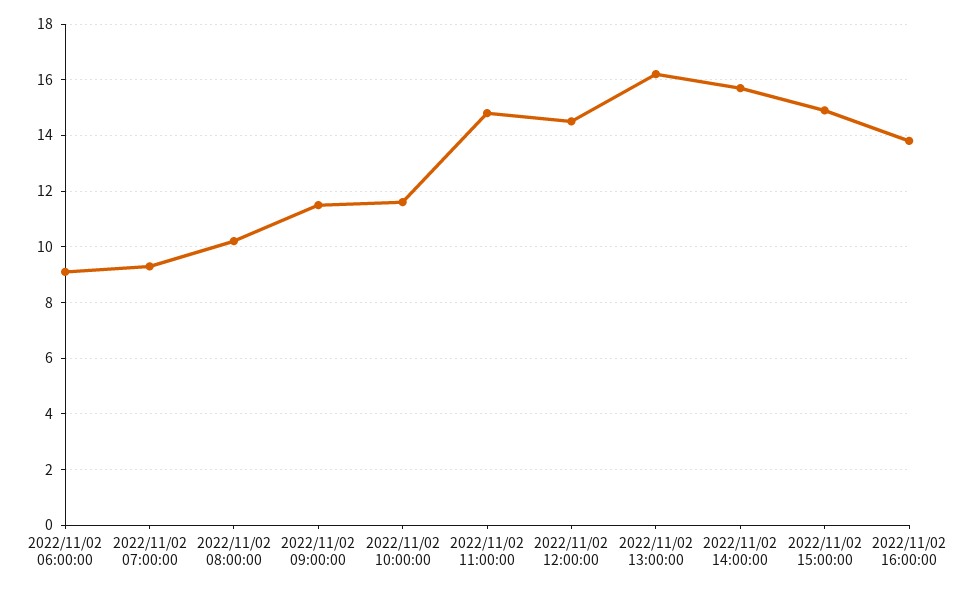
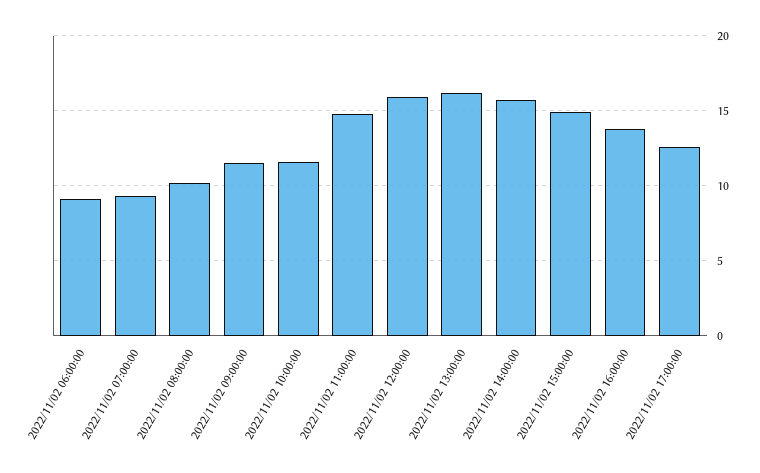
2022/11/02 12:00:00: 14.5 -> 16
2022/11/02 17:00:00: none -> 12.5

